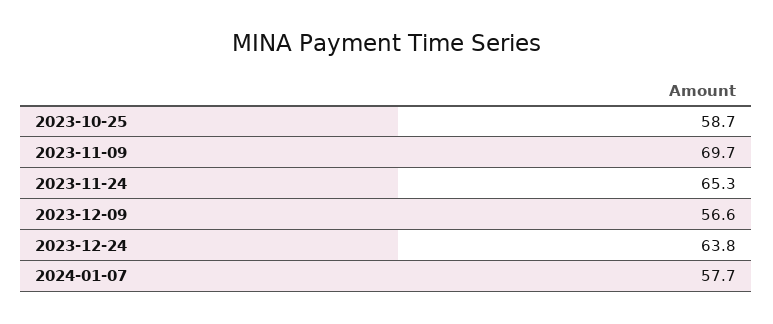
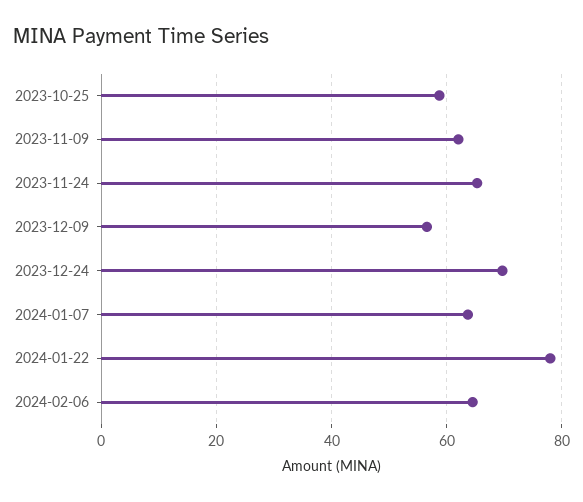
2023-11-09: 69.7 -> 62
2023-12-24: 63.8 -> 70
2024-01-07: 57.7 -> 64
2024-01-22: none -> 78
2024-02-06: none -> 64

